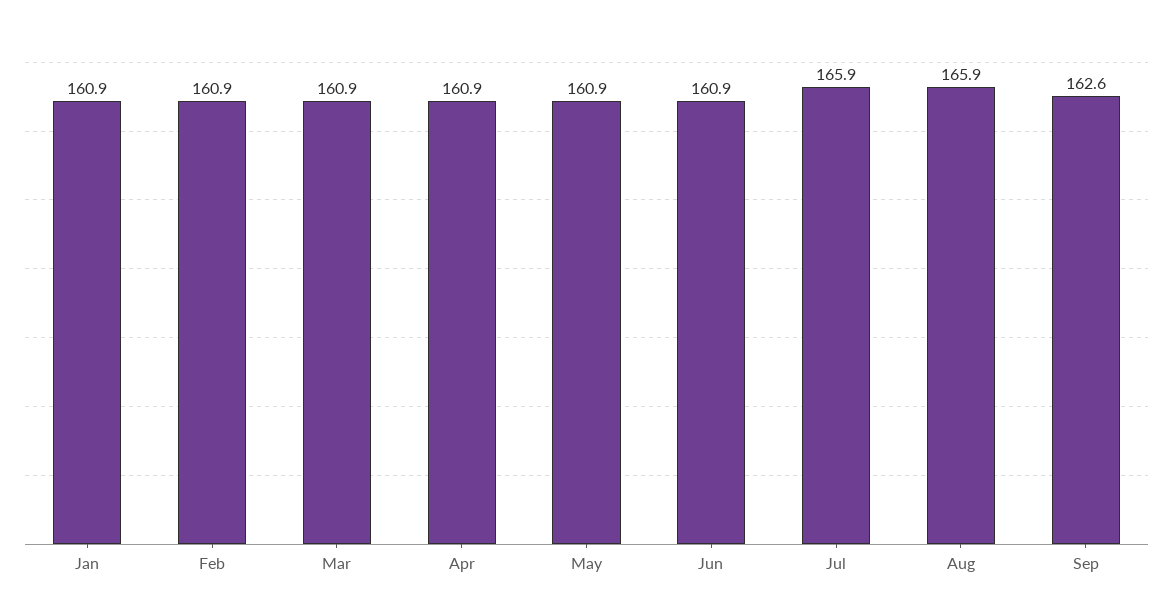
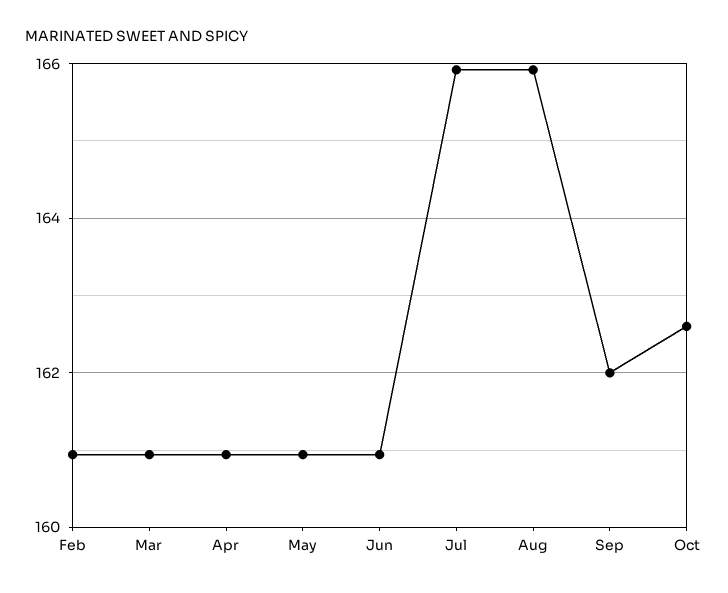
Jan: 160.9 -> none
Sep: 162.6 -> 162
Oct: none -> 162.6

